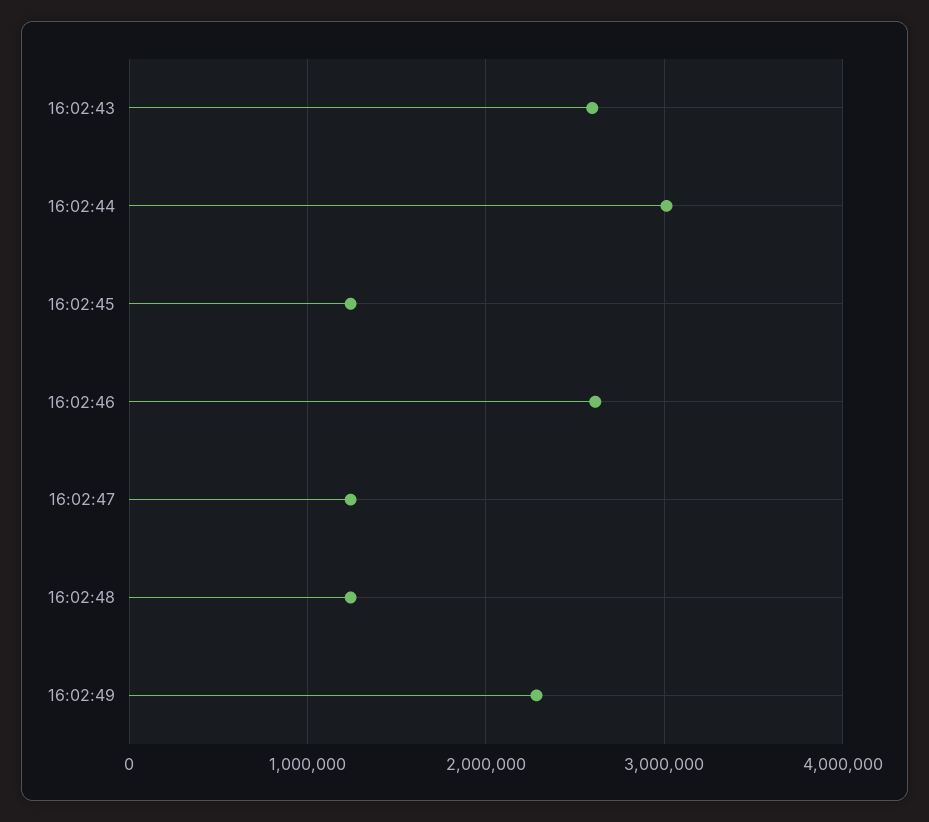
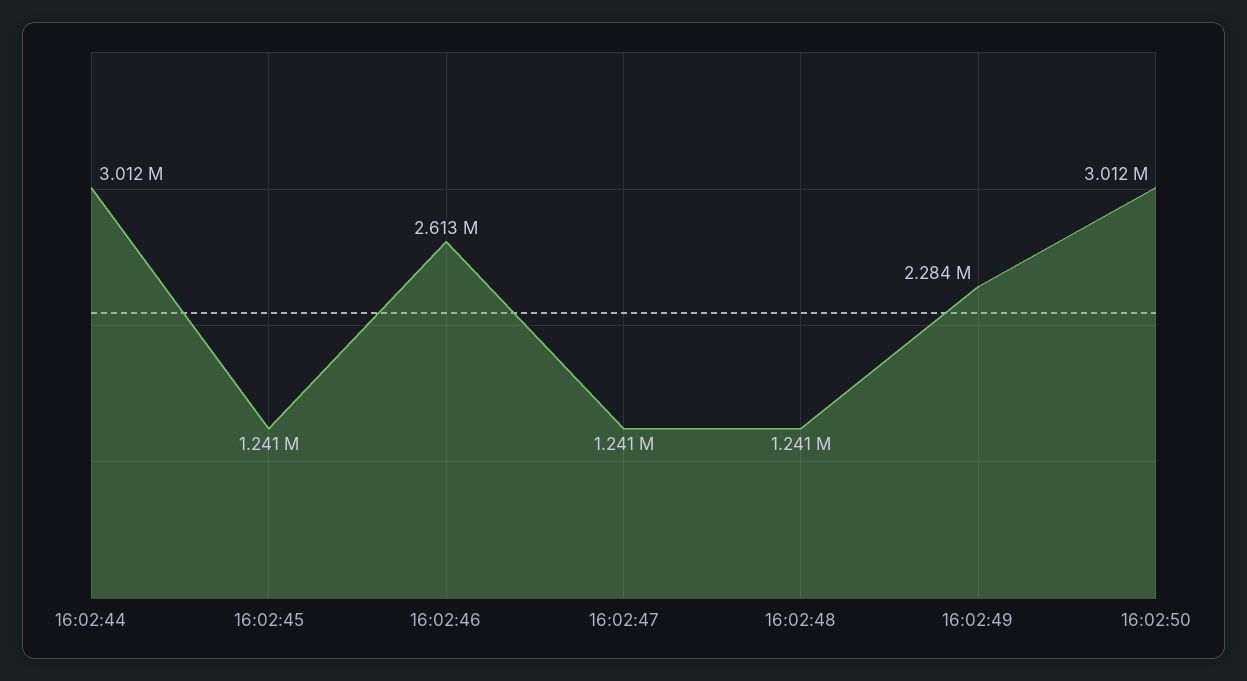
16:02:43: 2600000 -> none
16:02:50: none -> 3012000

